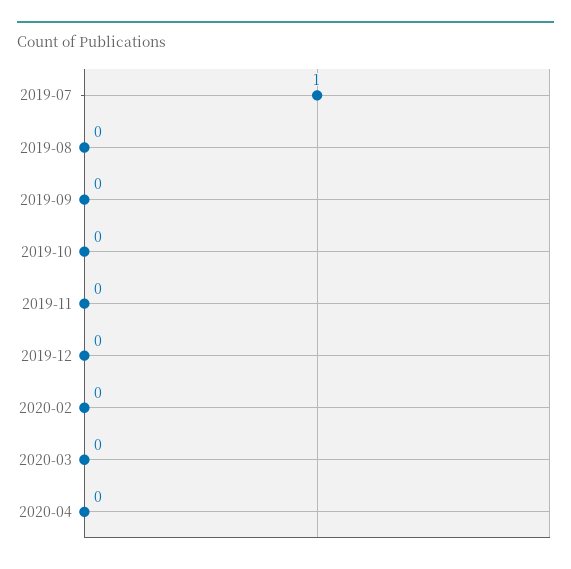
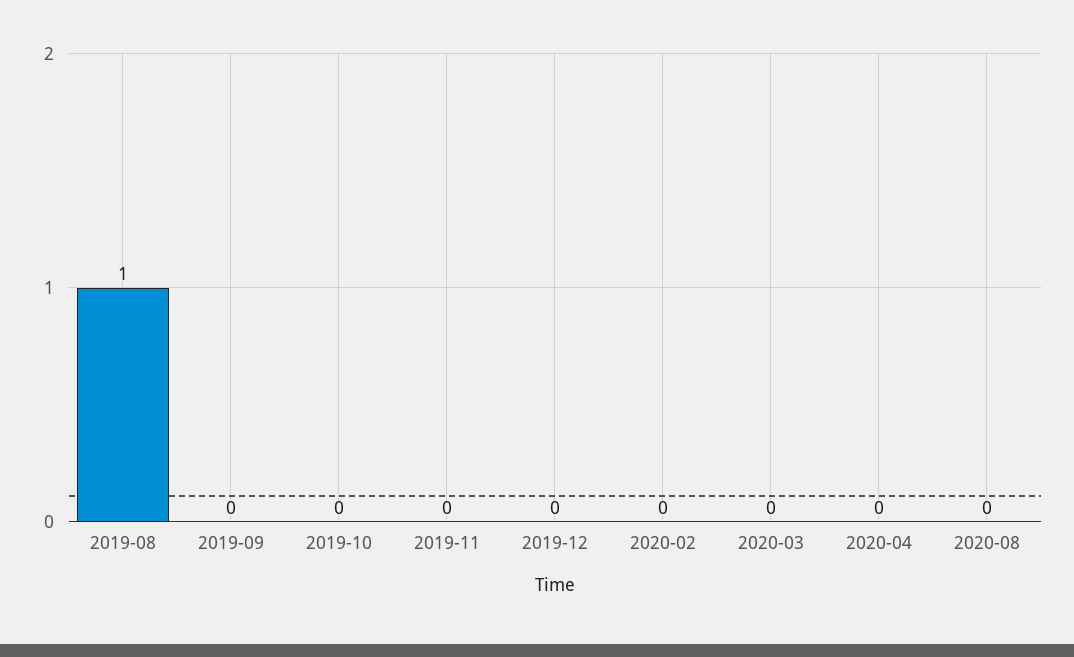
2019-07: 1 -> none
2019-08: 0 -> 1
2020-08: none -> 0

